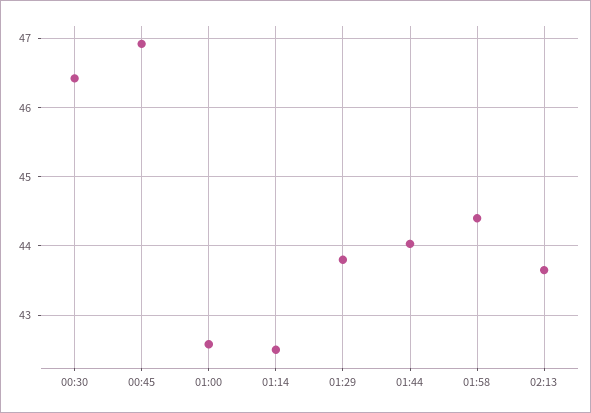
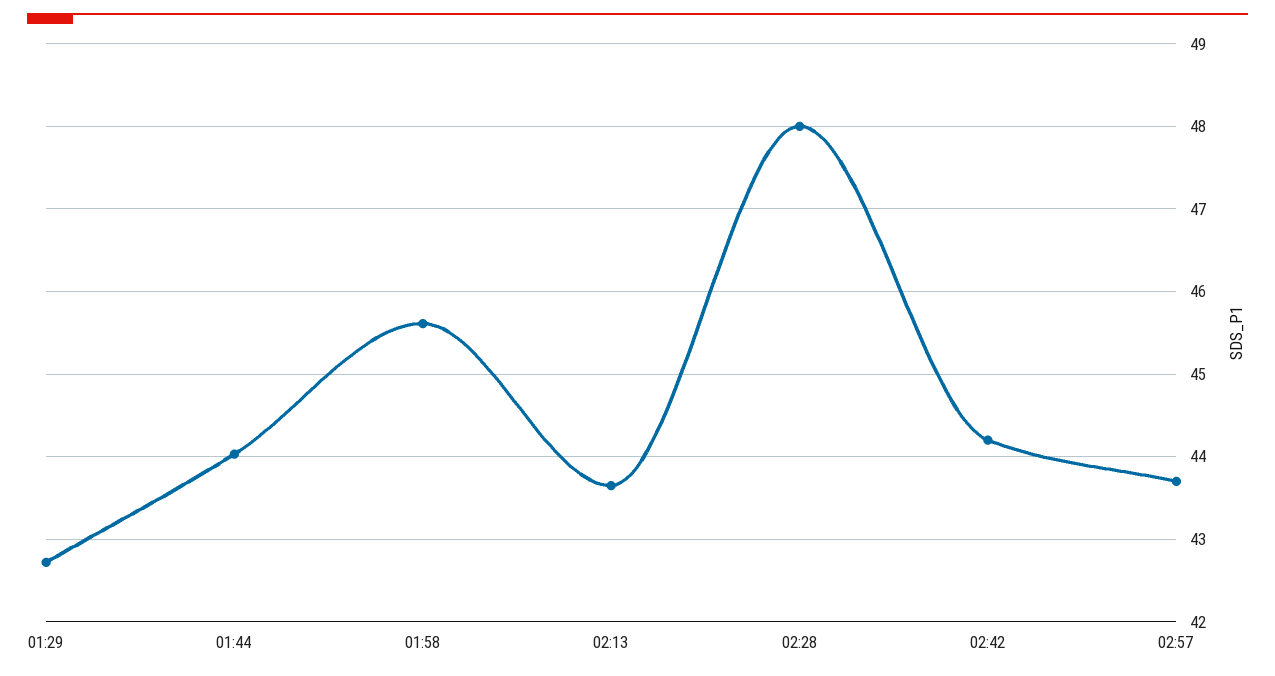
00:30: 46.4 -> none
00:45: 46.9 -> none
01:00: 42.6 -> none
01:14: 42.5 -> none
01:29: 43.8 -> 42.7
01:58: 44.4 -> 45.6
02:28: none -> 48
02:42: none -> 44.2
02:57: none -> 43.7

